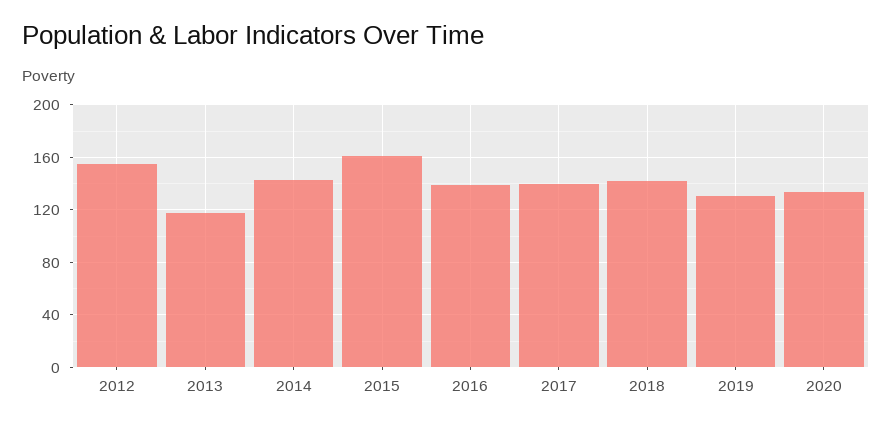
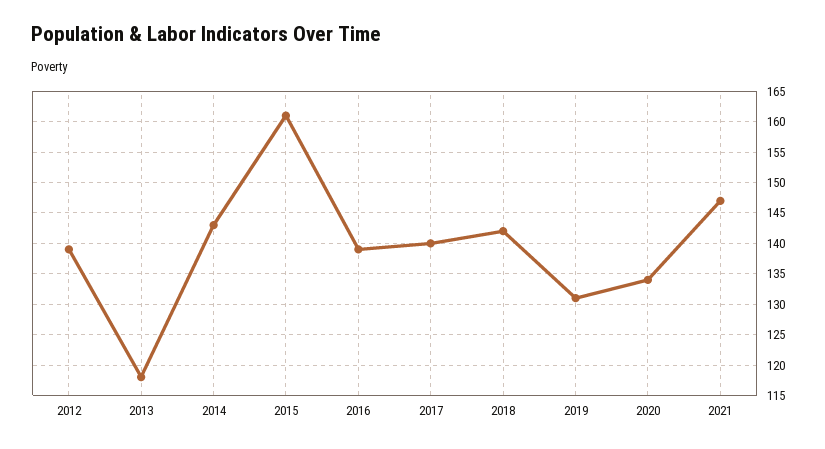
2012: 155 -> 139
2021: none -> 147

